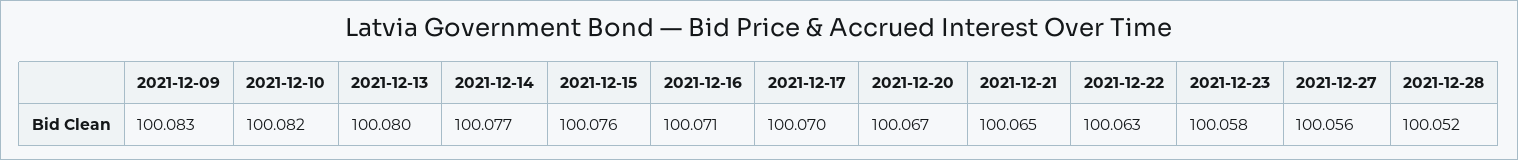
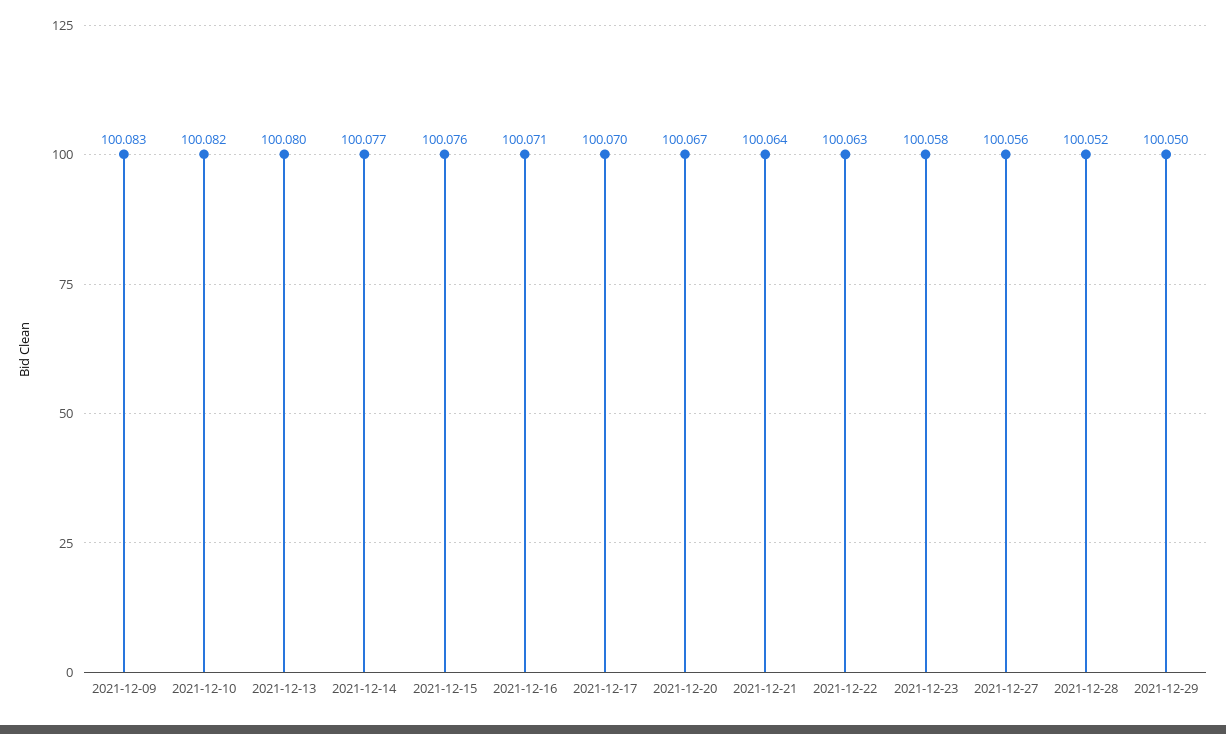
2021-12-21: 100.065 -> 100.064
2021-12-29: none -> 100.05

